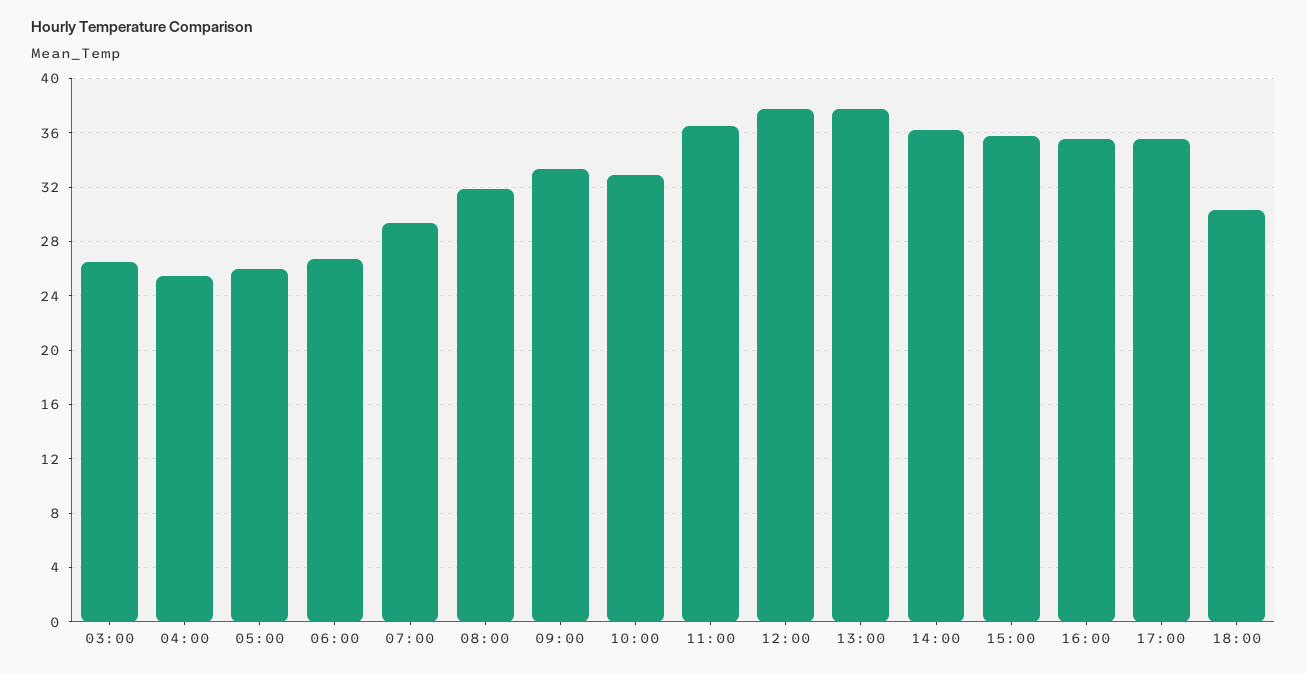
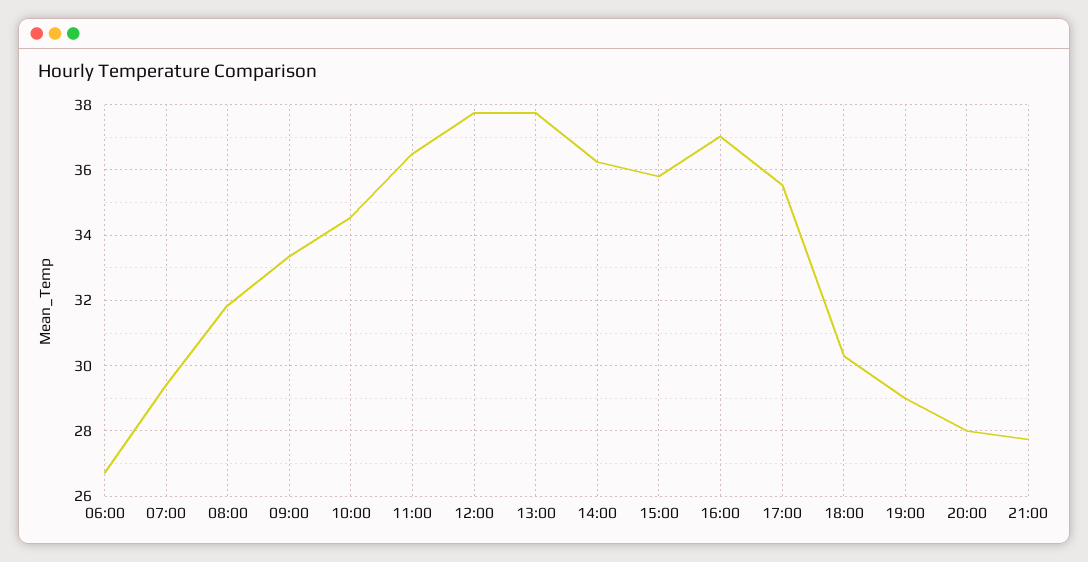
03:00: 26.5 -> none
04:00: 25.5 -> none
05:00: 26 -> none
10:00: 33 -> 34.6
16:00: 35.5 -> 37
19:00: none -> 29
20:00: none -> 28
21:00: none -> 27.8

